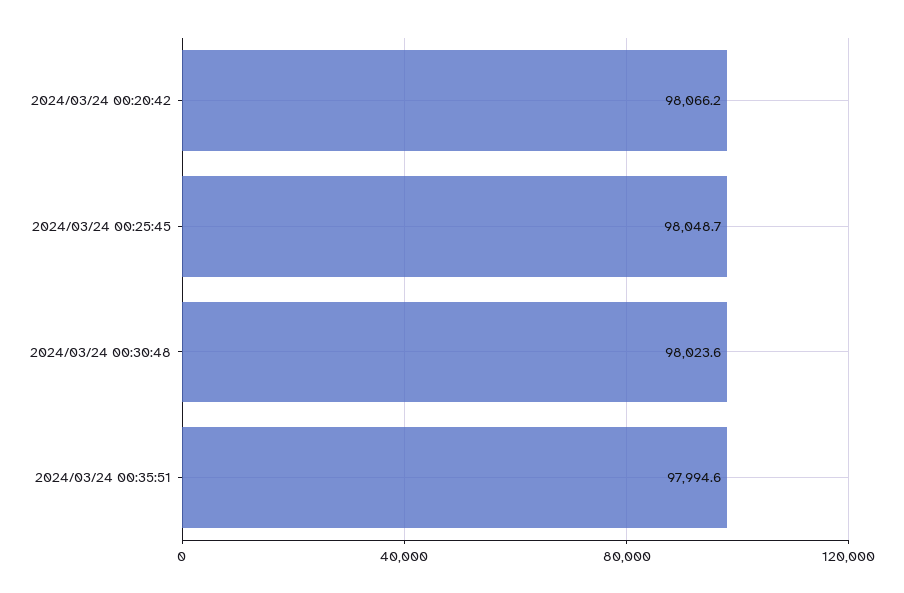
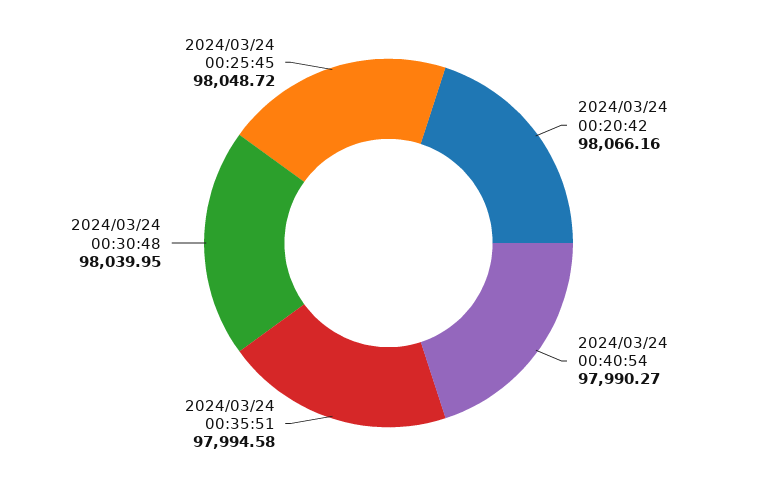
2024/03/24 00:30:48: 98023.6 -> 98039.95
2024/03/24 00:40:54: none -> 97990.27

